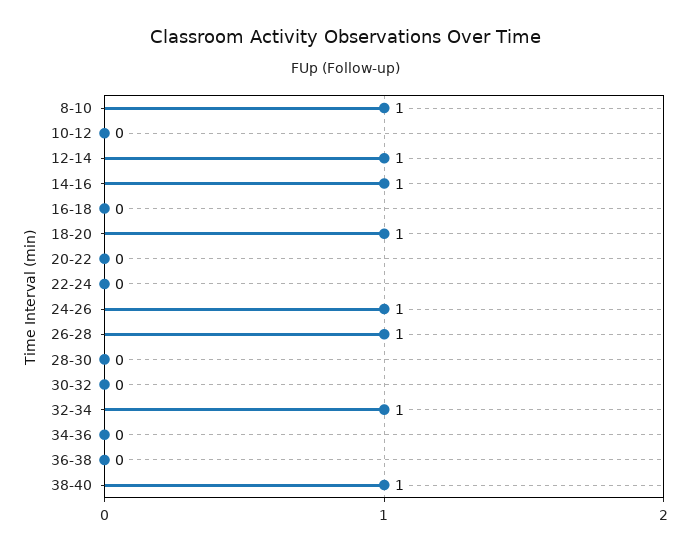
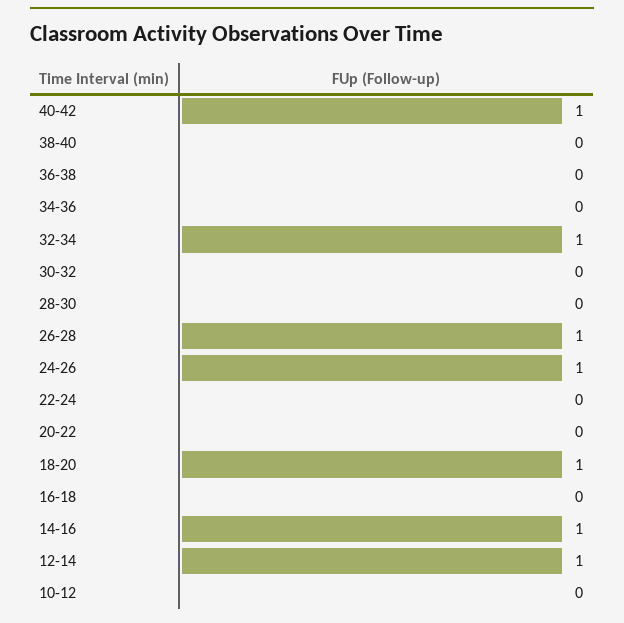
8-10: 1 -> none
38-40: 1 -> 0
40-42: none -> 1

